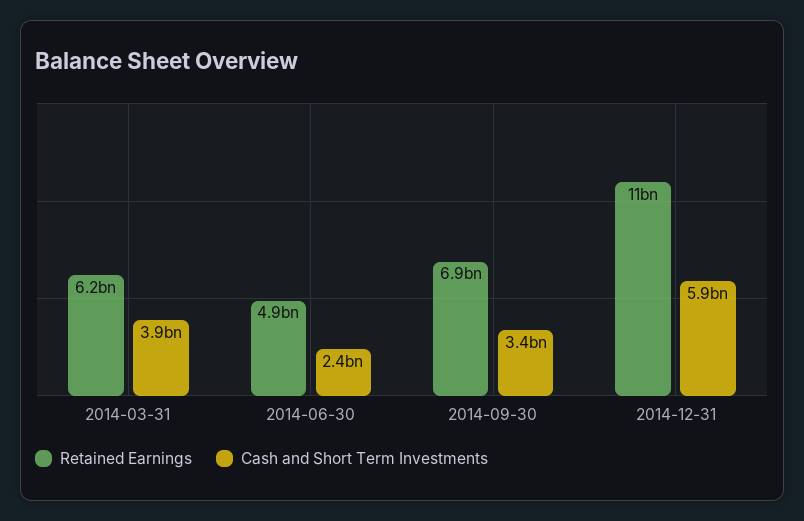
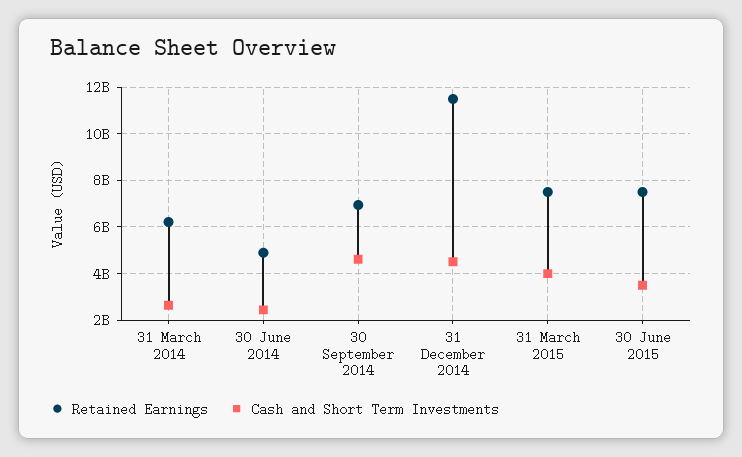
Cash and Short Term Investments, 2014-03-31: 3900000000 -> 2500000000
Cash and Short Term Investments, 2014-09-30: 3400000000 -> 4500000000
Cash and Short Term Investments, 2014-12-31: 5900000000 -> 4500000000
Retained Earnings, 31 March 2015: none -> 7500000000
Cash and Short Term Investments, 31 March 2015: none -> 4000000000
Retained Earnings, 30 June 2015: none -> 7500000000
Cash and Short Term Investments, 30 June 2015: none -> 3500000000

